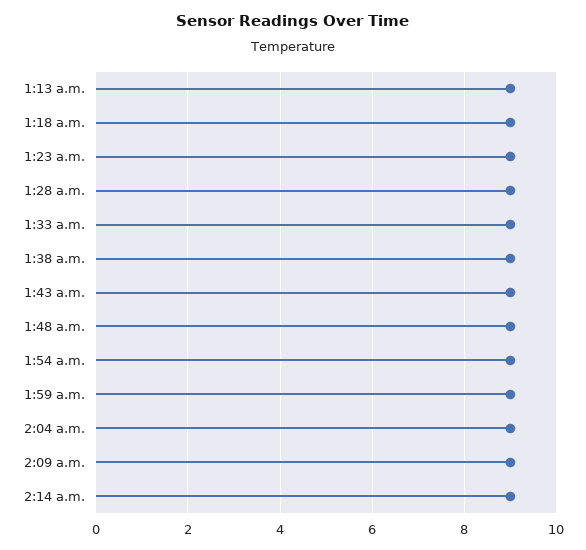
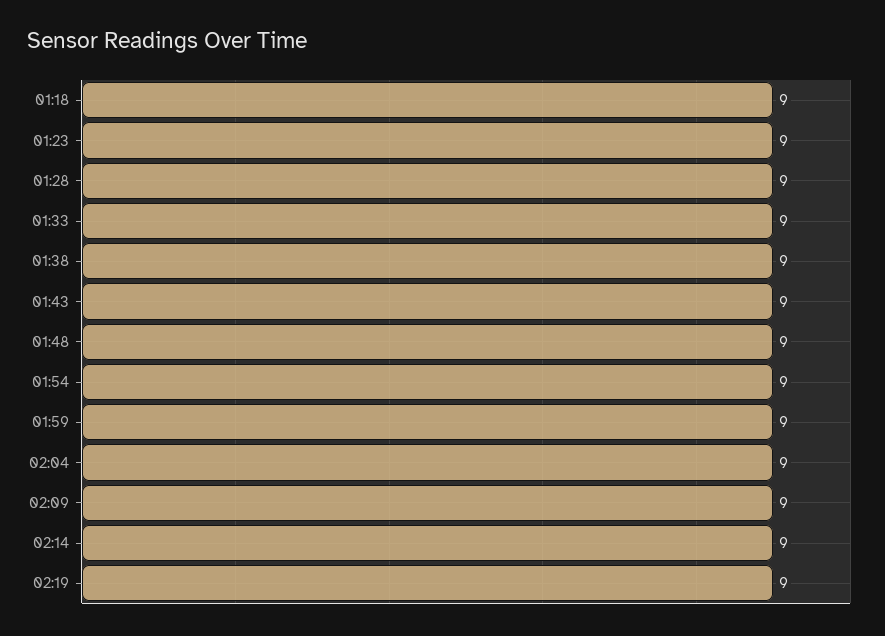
1:13 a.m.: 9 -> none
02:19: none -> 9

